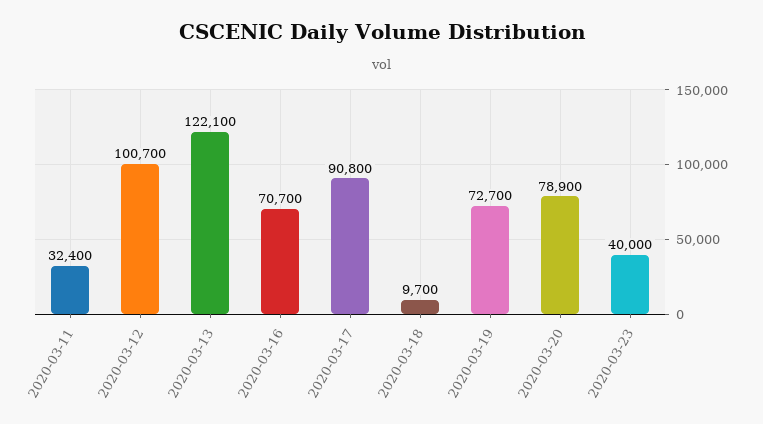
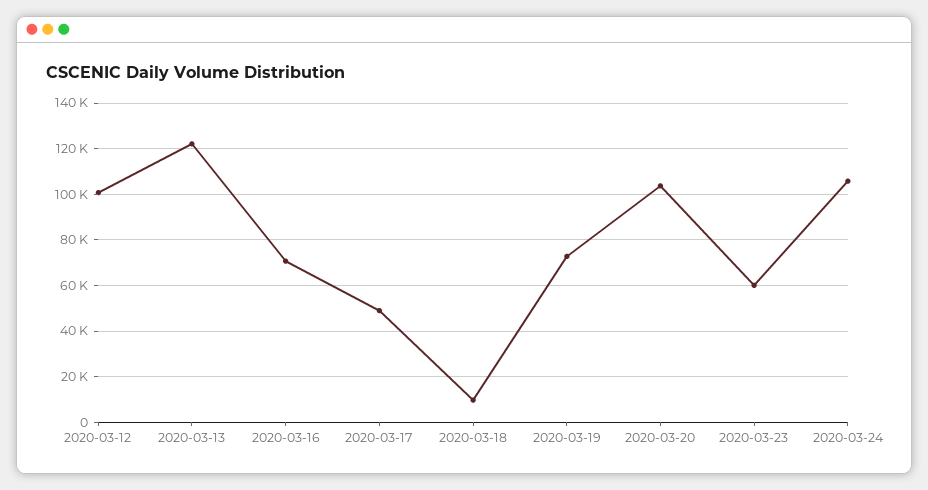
2020-03-11: 32400 -> none
2020-03-17: 90800 -> 50000
2020-03-20: 78900 -> 105000
2020-03-23: 40000 -> 60000
2020-03-24: none -> 105000

